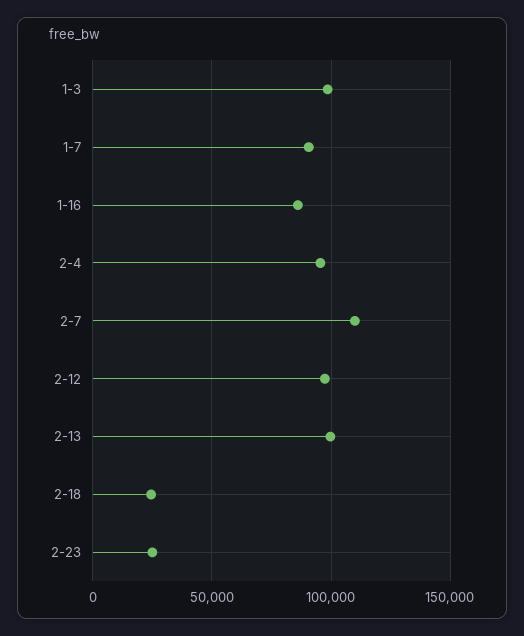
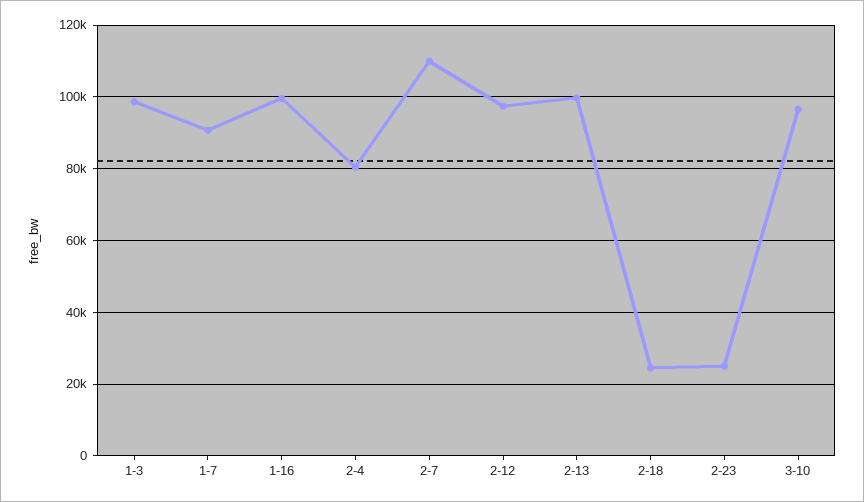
1-16: 85000 -> 100000
2-4: 95000 -> 80000
3-10: none -> 96000

